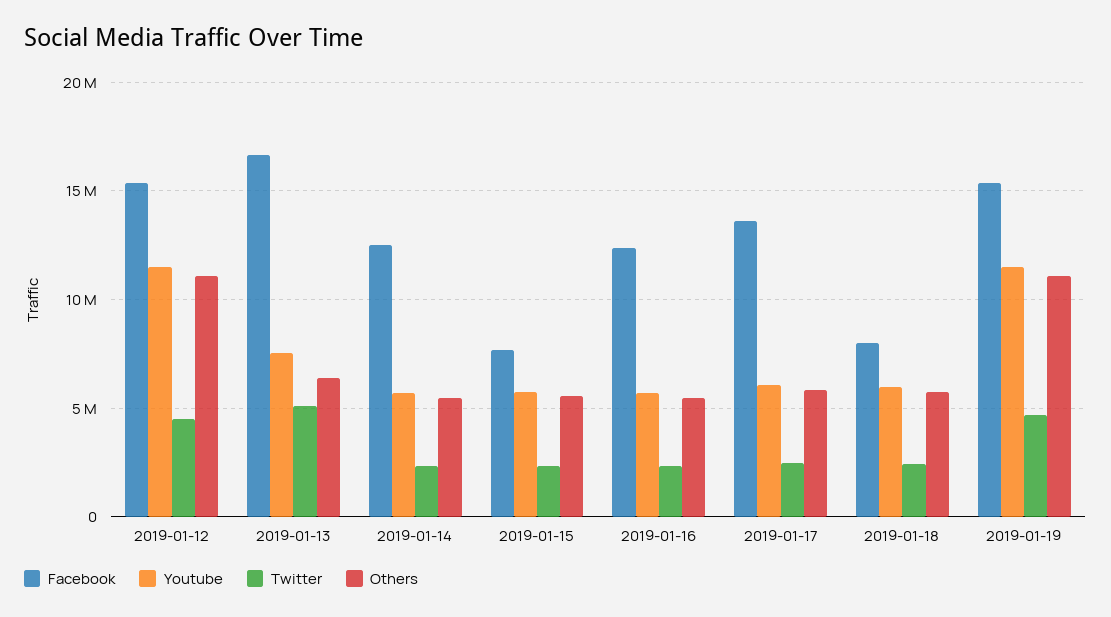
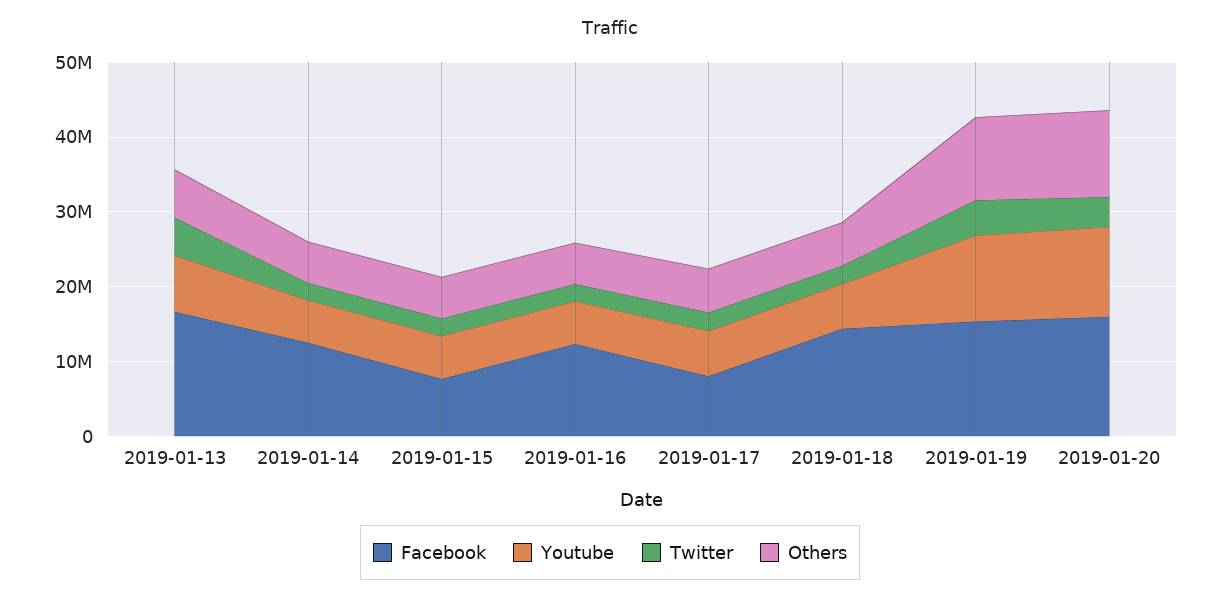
Facebook, 2019-01-12: 15500000 -> none
Youtube, 2019-01-12: 11500000 -> none
Twitter, 2019-01-12: 4500000 -> none
Others, 2019-01-12: 11000000 -> none
Facebook, 2019-01-17: 13500000 -> 8000000
Facebook, 2019-01-18: 8000000 -> 14000000
Facebook, 2019-01-20: none -> 16000000
Youtube, 2019-01-20: none -> 12000000
Twitter, 2019-01-20: none -> 4000000
Others, 2019-01-20: none -> 12000000

